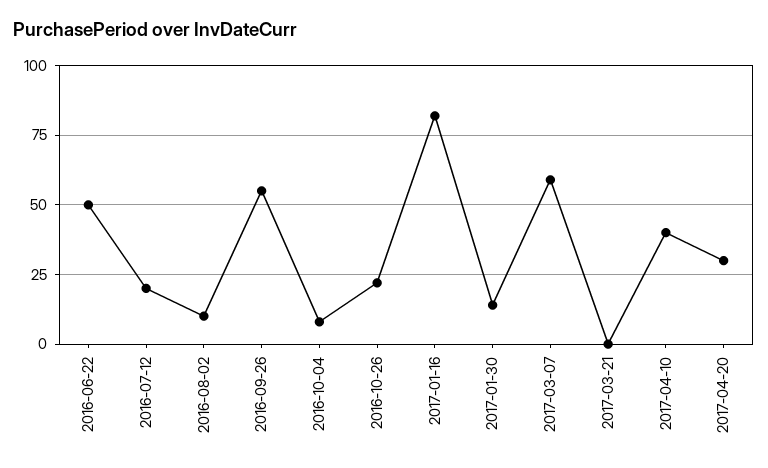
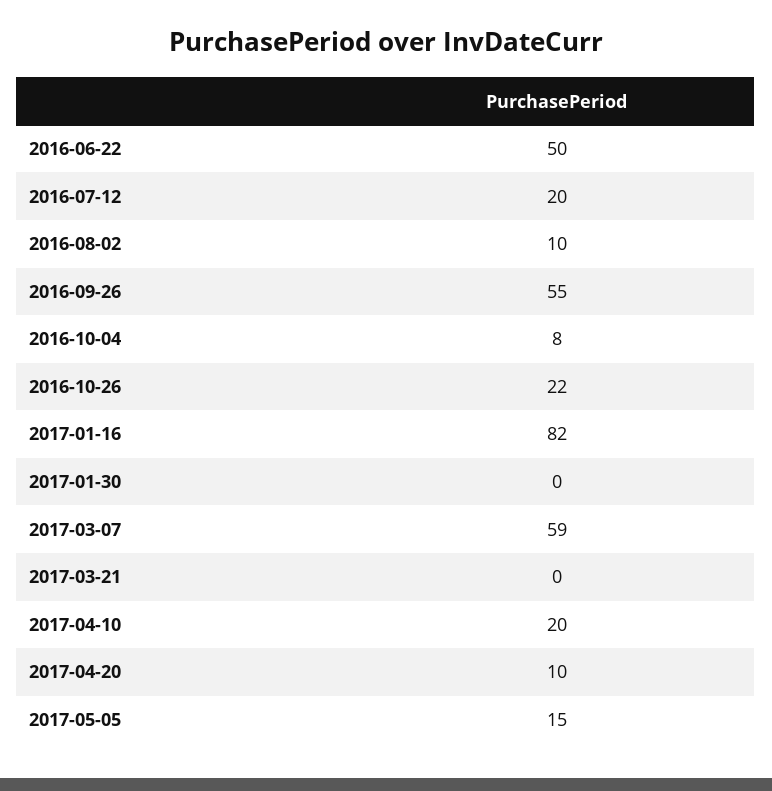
2017-01-30: 15 -> 0
2017-04-10: 40 -> 20
2017-04-20: 30 -> 10
2017-05-05: none -> 15

